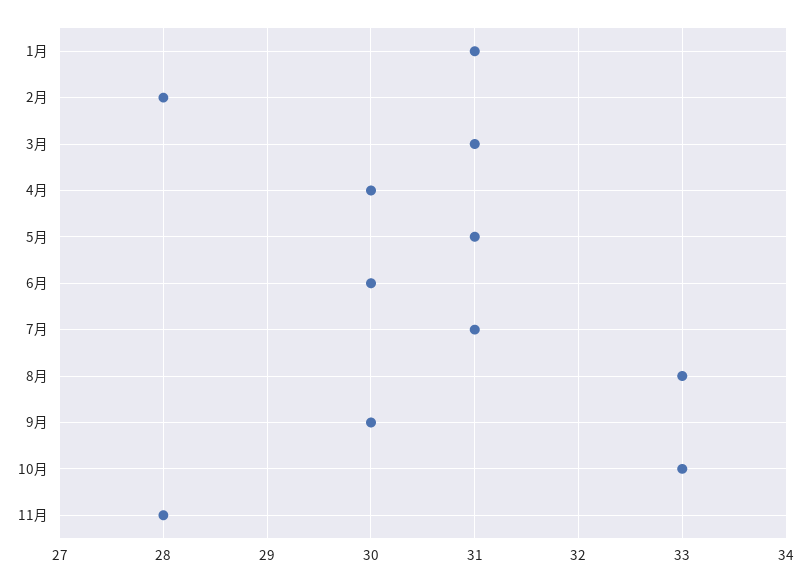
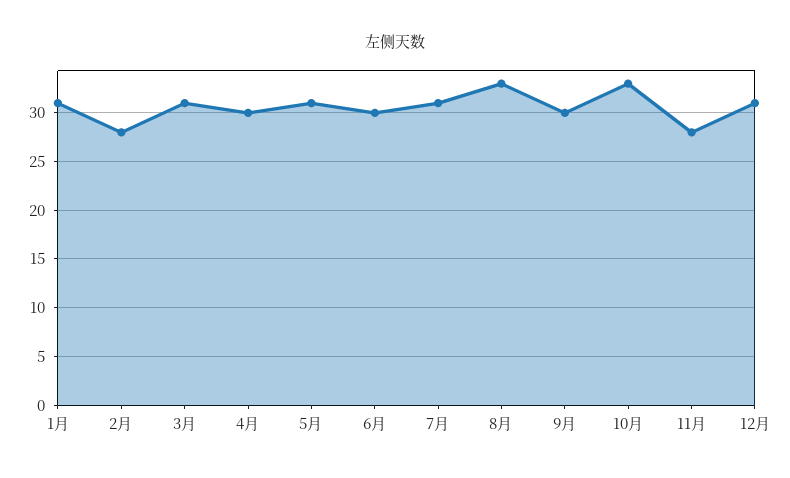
12月: none -> 31

